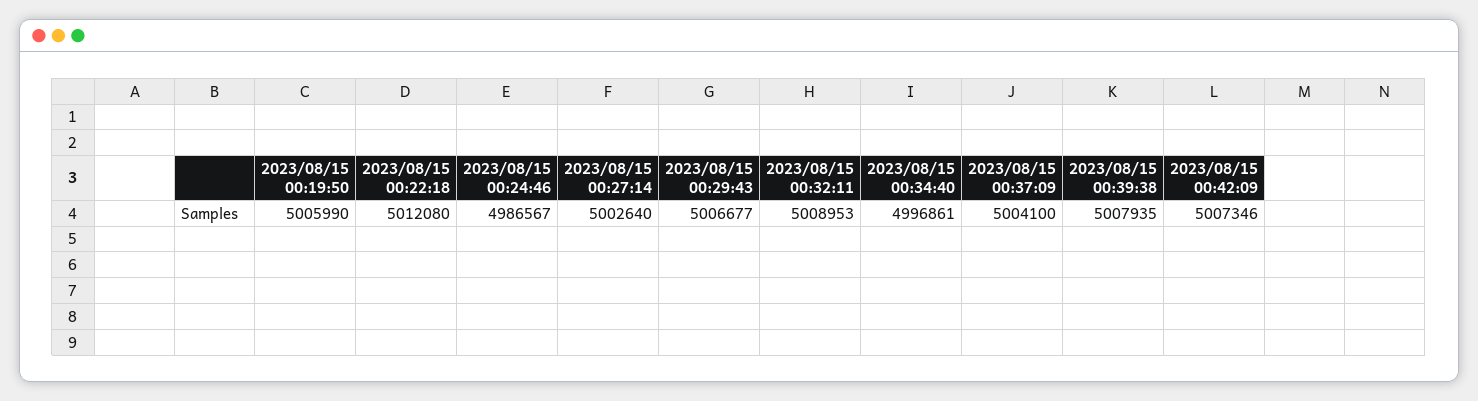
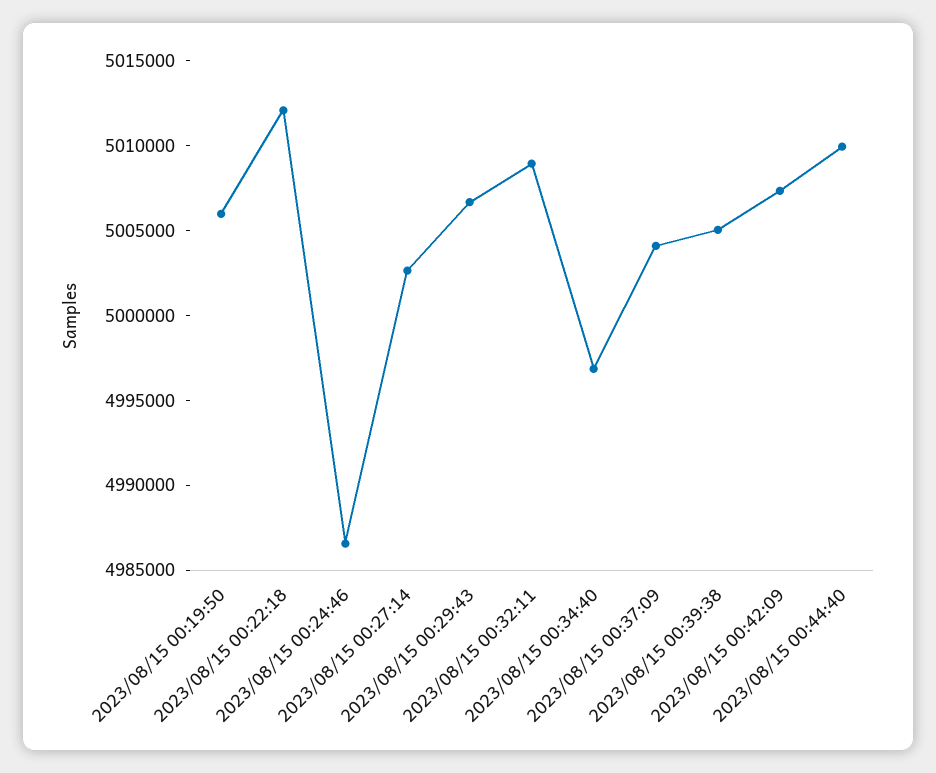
2023/08/15 00:39:38: 5007935 -> 5005000
2023/08/15 00:44:40: none -> 5010000

